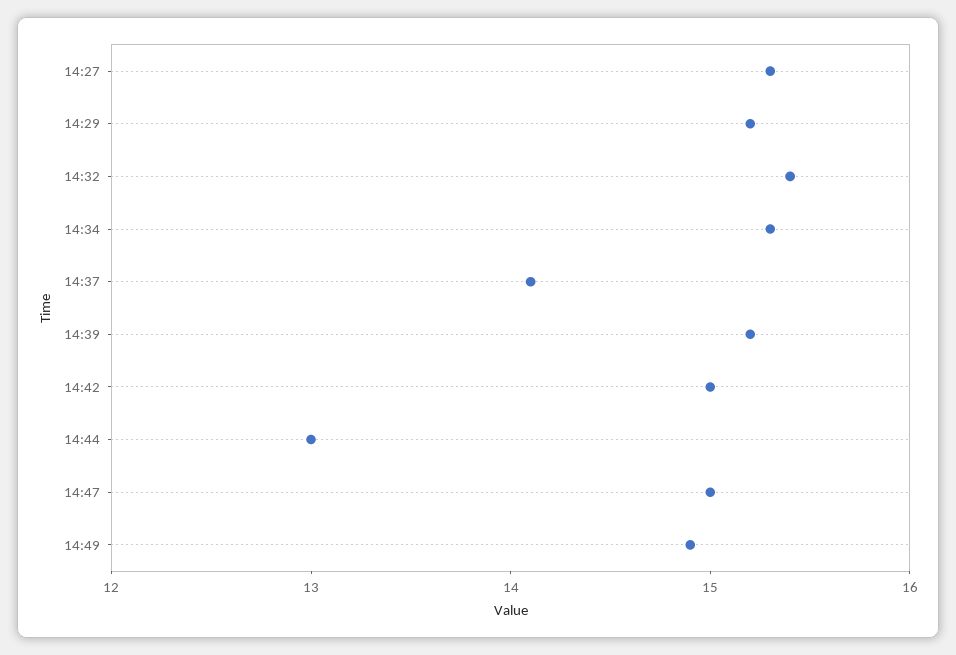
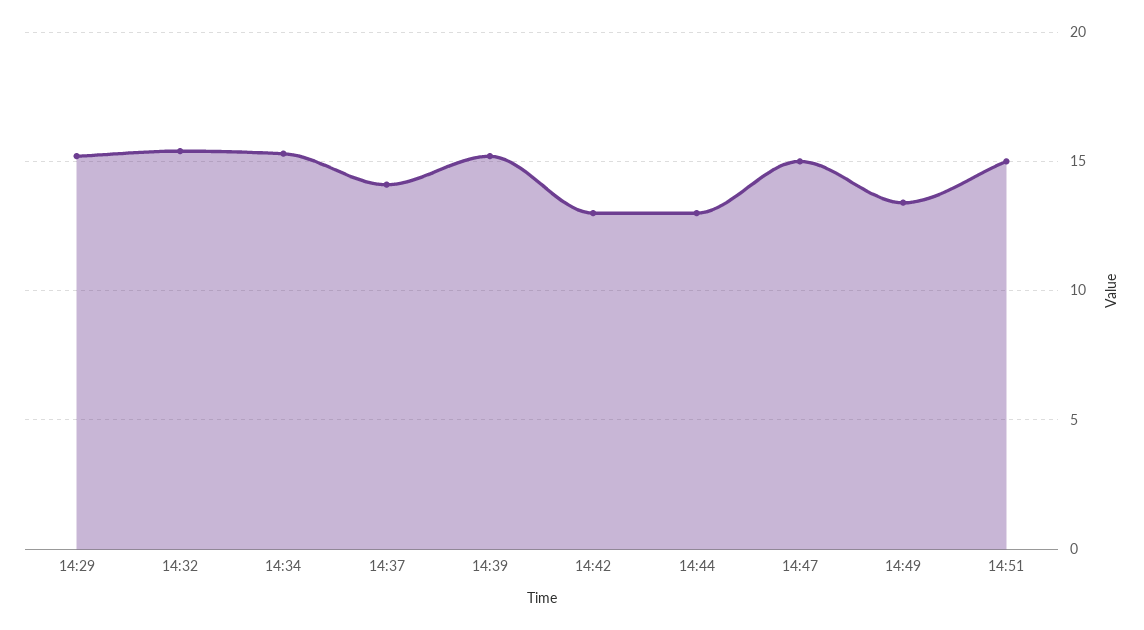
14:27: 15.3 -> none
14:42: 15 -> 13
14:49: 14.9 -> 13.5
14:51: none -> 15

